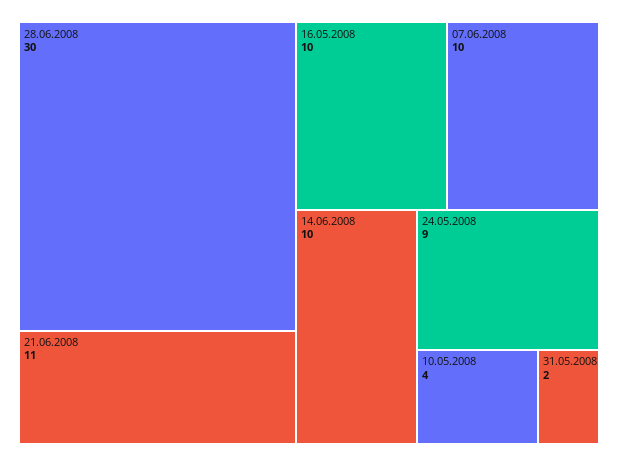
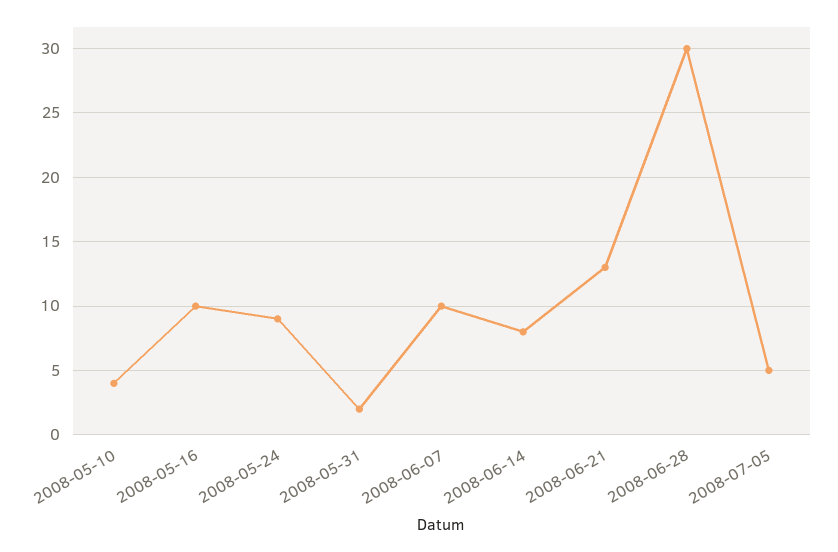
21.06.2008: 11 -> 13
14.06.2008: 10 -> 8
2008-07-05: none -> 5

